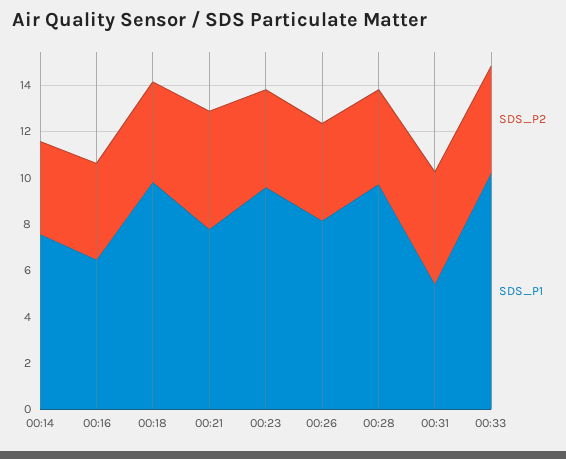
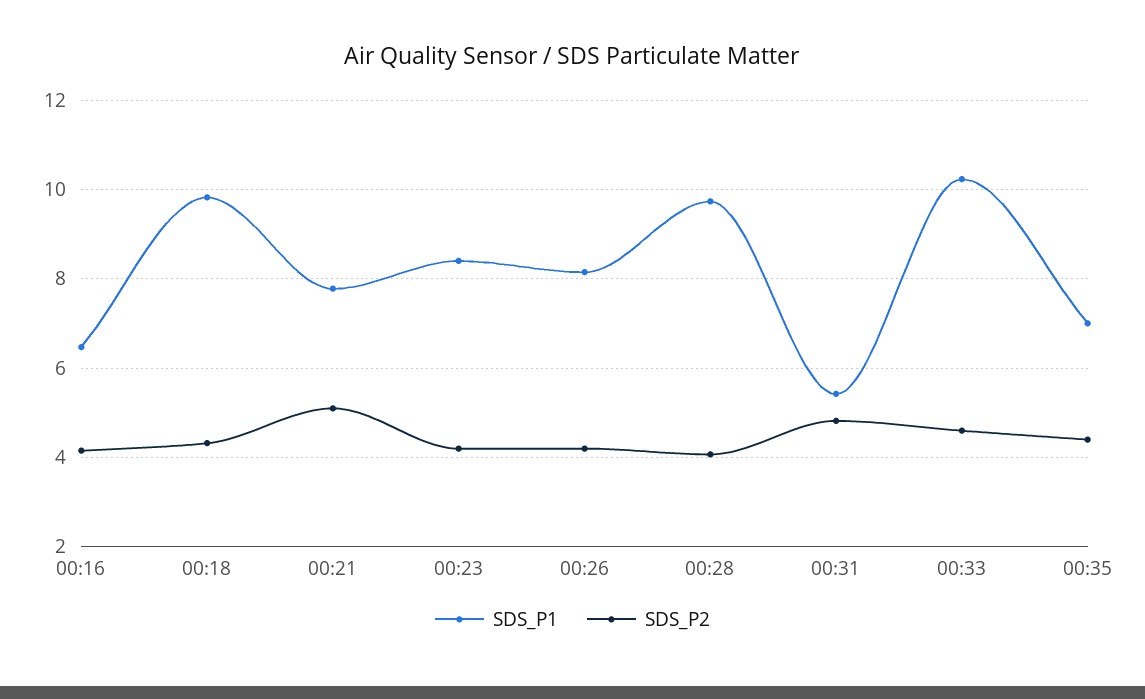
SDS_P2, 00:14: 4 -> none
SDS_P1, 00:14: 7.5 -> none
SDS_P1, 00:23: 9.5 -> 8.4
SDS_P1, 00:35: none -> 7
SDS_P2, 00:35: none -> 4.4

